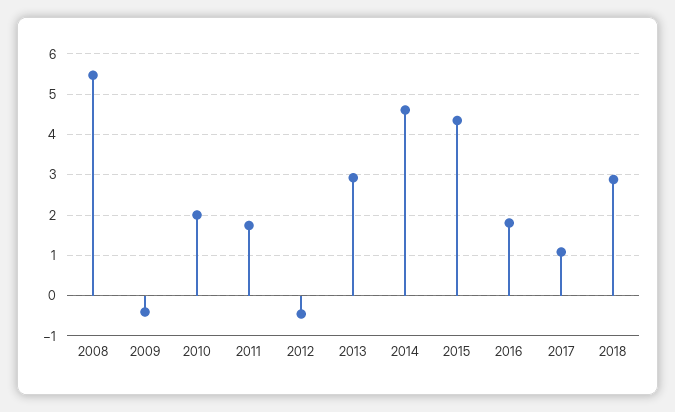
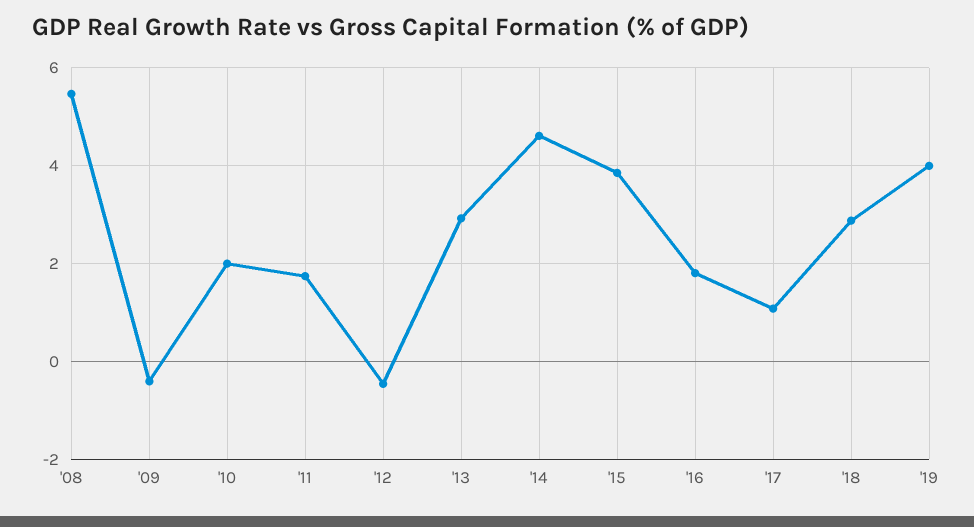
2015: 4.4 -> 3.8
'19: none -> 4

